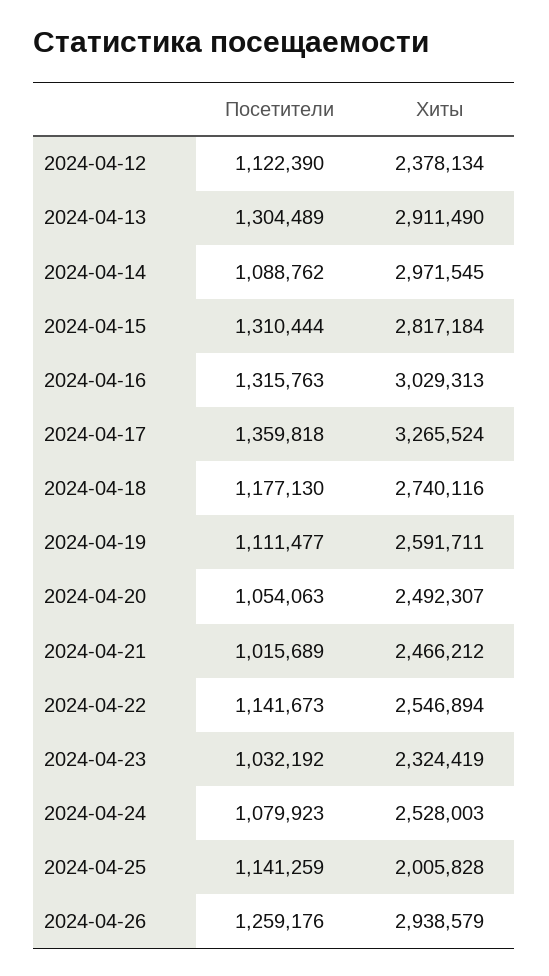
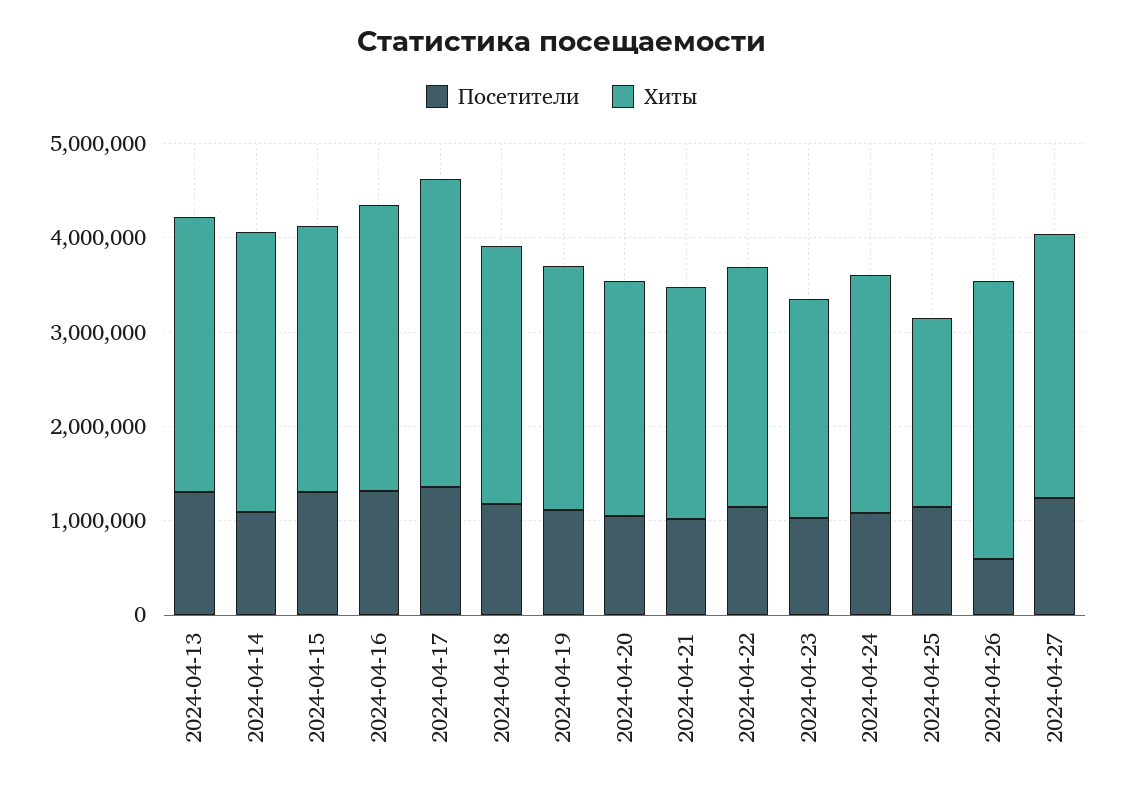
Посетители, 2024-04-12: 1122390 -> none
Хиты, 2024-04-12: 2378134 -> none
Посетители, 2024-04-26: 1259176 -> 600000
Посетители, 2024-04-27: none -> 1200000
Хиты, 2024-04-27: none -> 2800000

